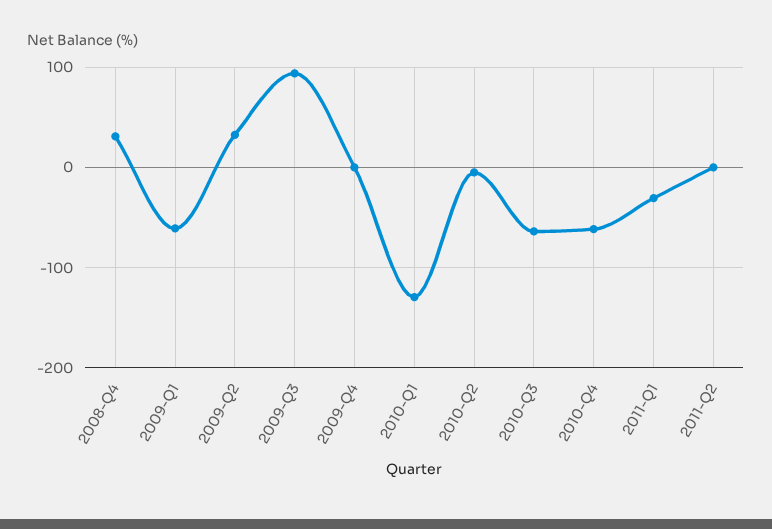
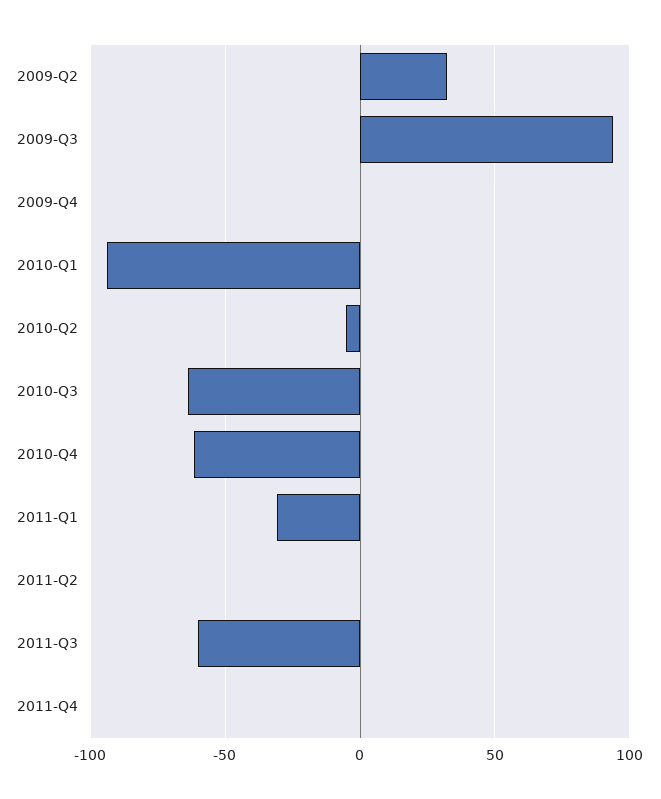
2008-Q4: 30 -> none
2009-Q1: -60 -> none
2010-Q1: -130 -> -95
2011-Q3: none -> -60
2011-Q4: none -> 0

